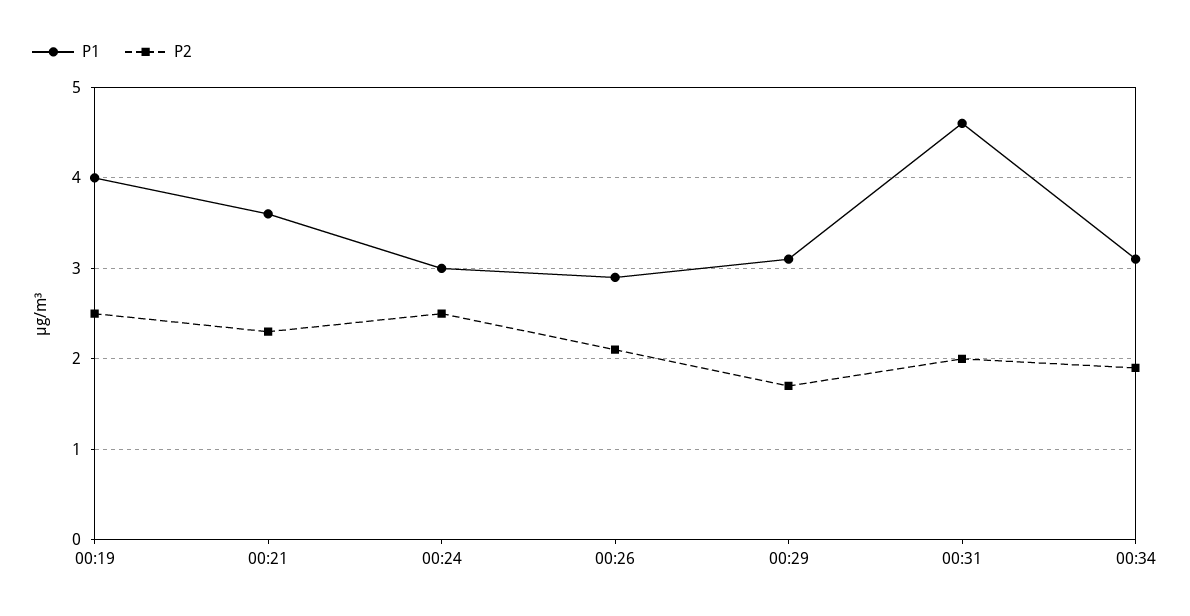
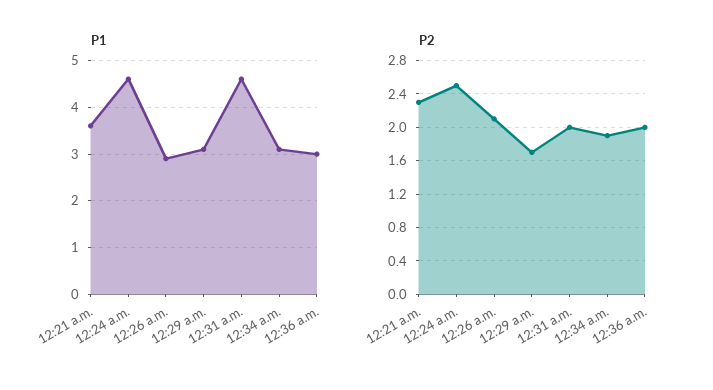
P1, 00:19: 4 -> none
P2, 00:19: 2.5 -> none
P1, 00:24: 3 -> 4.5
P1, 12:36 a.m.: none -> 3
P2, 12:36 a.m.: none -> 2

